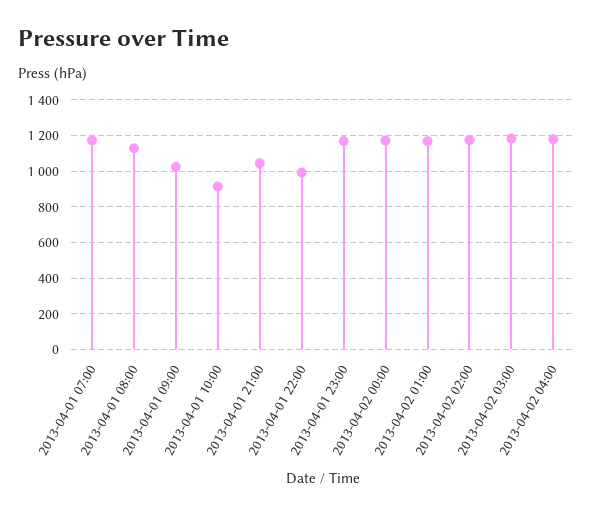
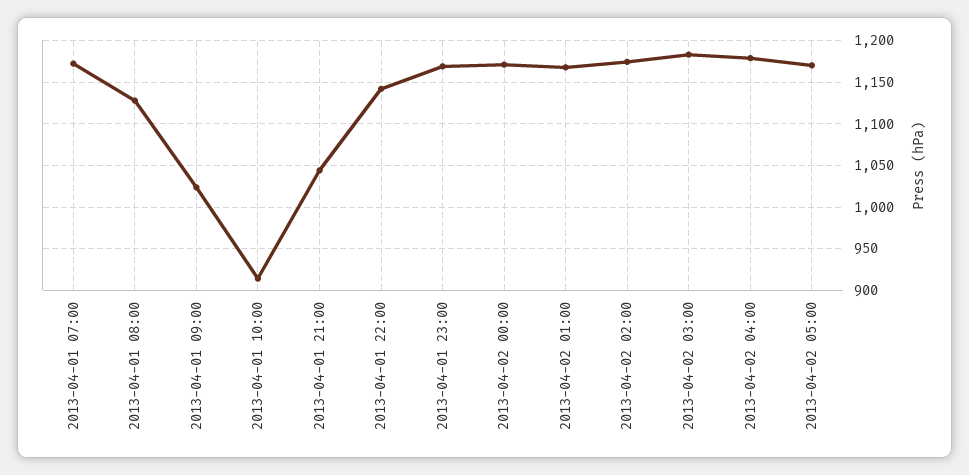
2013-04-01 22:00: 1000 -> 1140
2013-04-02 05:00: none -> 1170

